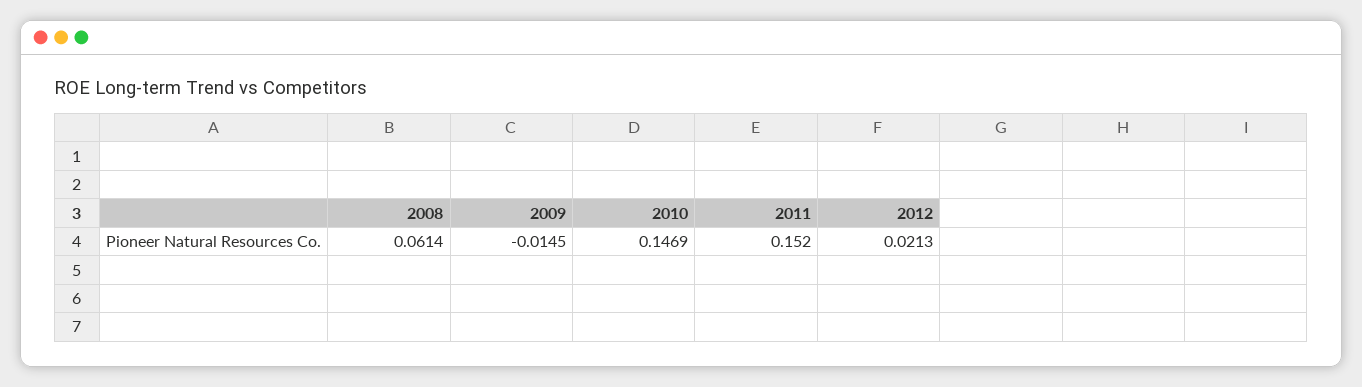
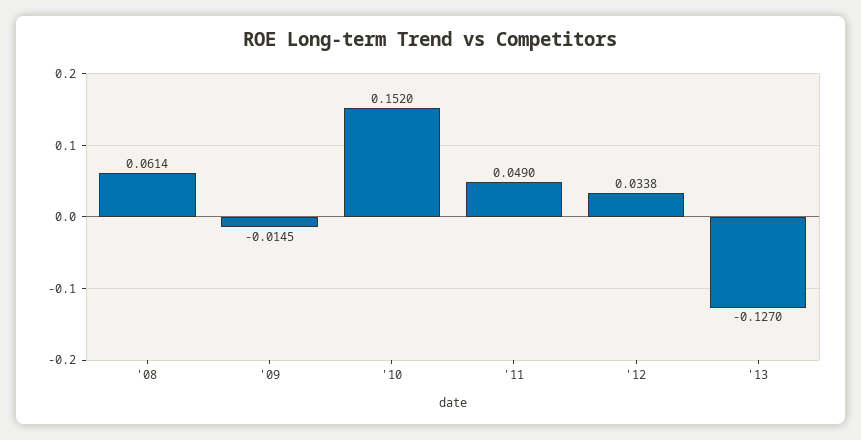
2010: 0.1469 -> 0.152
2011: 0.152 -> 0.049
2012: 0.0213 -> 0.0338
'13: none -> -0.127

